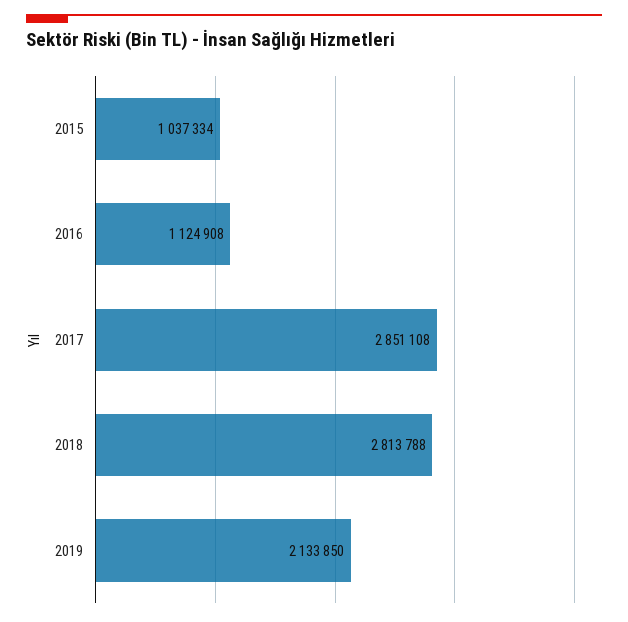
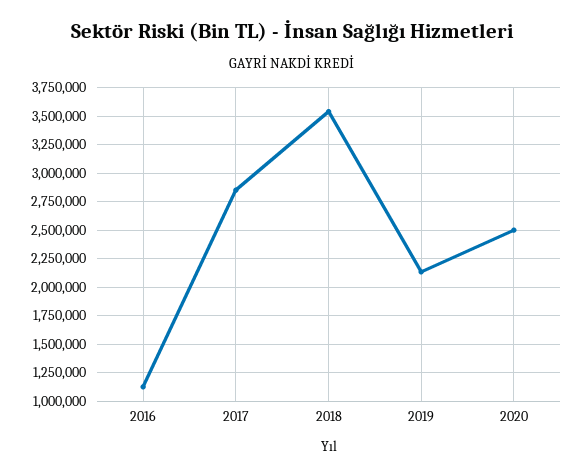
2015: 1037334 -> none
2018: 2813788 -> 3500000
2020: none -> 2500000

